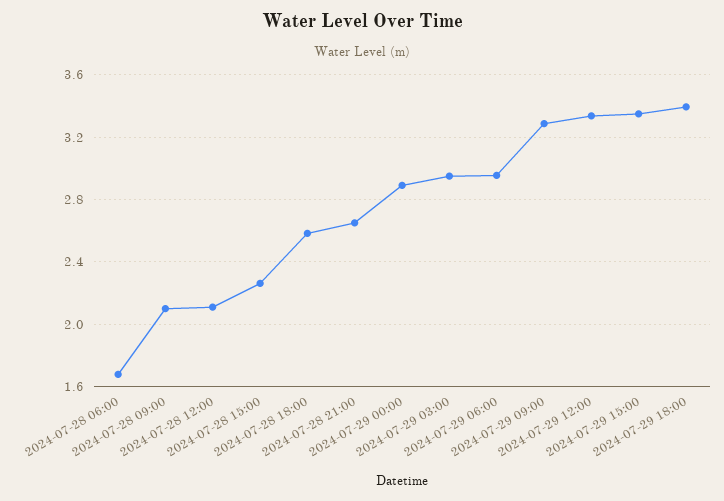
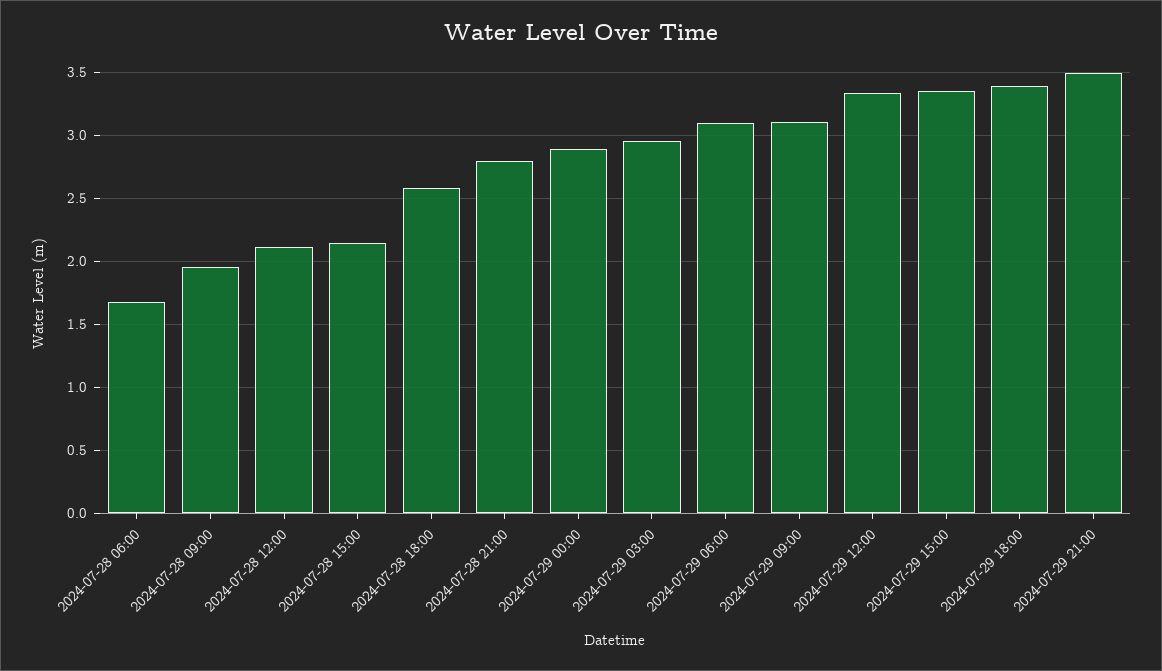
2024-07-28 09:00: 2.1 -> 1.95
2024-07-28 15:00: 2.25 -> 2.15
2024-07-28 21:00: 2.65 -> 2.8
2024-07-29 06:00: 2.95 -> 3.1
2024-07-29 09:00: 3.3 -> 3.1
2024-07-29 21:00: none -> 3.5

